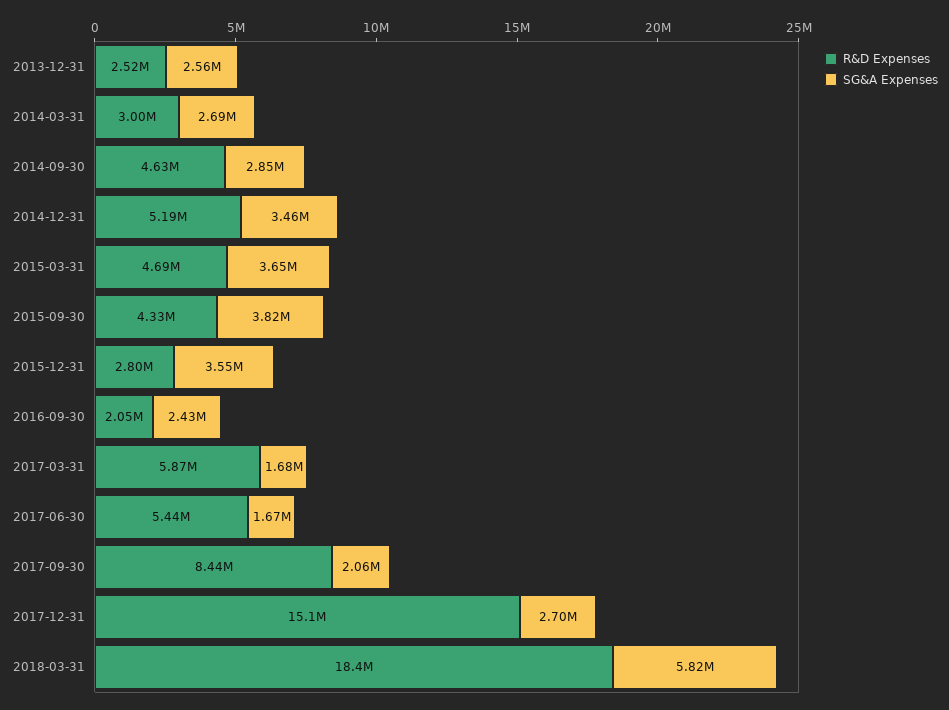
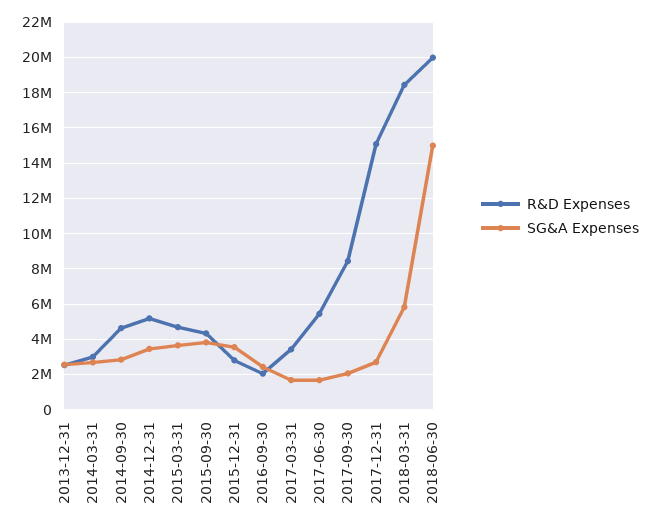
R&D Expenses, 2017-03-31: 5870000 -> 3500000
R&D Expenses, 2018-06-30: none -> 20000000
SG&A Expenses, 2018-06-30: none -> 15000000

